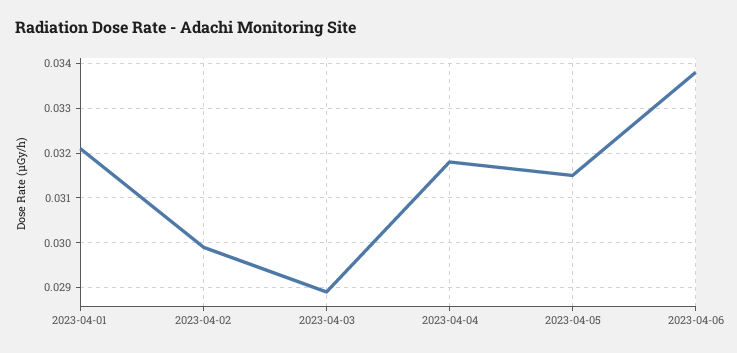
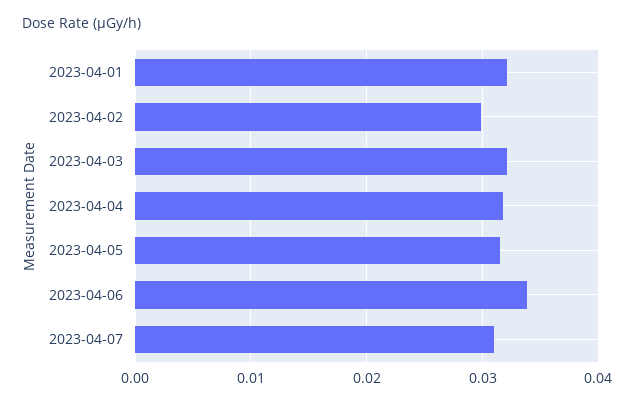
2023-04-03: 0.029 -> 0.032
2023-04-07: none -> 0.031

